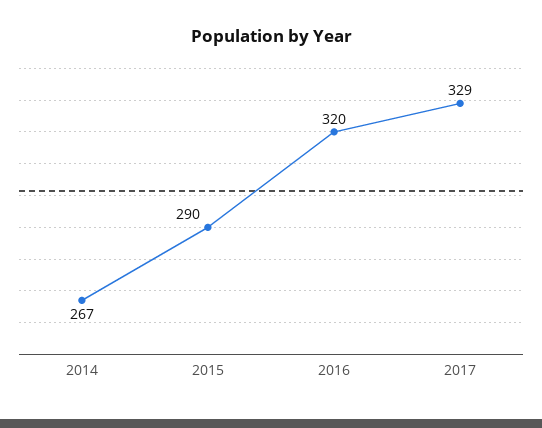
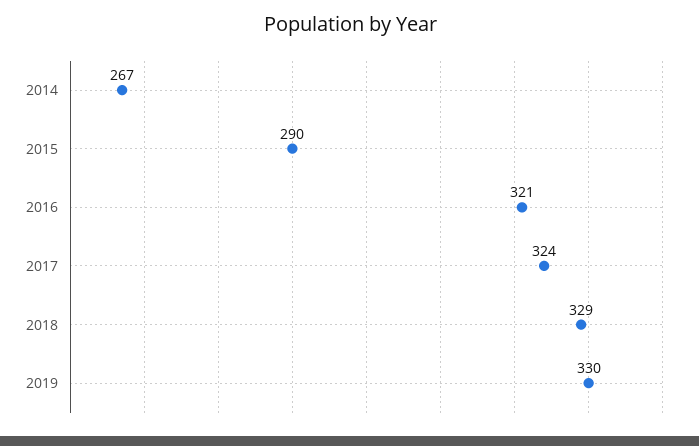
2016: 320 -> 321
2017: 329 -> 324
2018: none -> 329
2019: none -> 330

